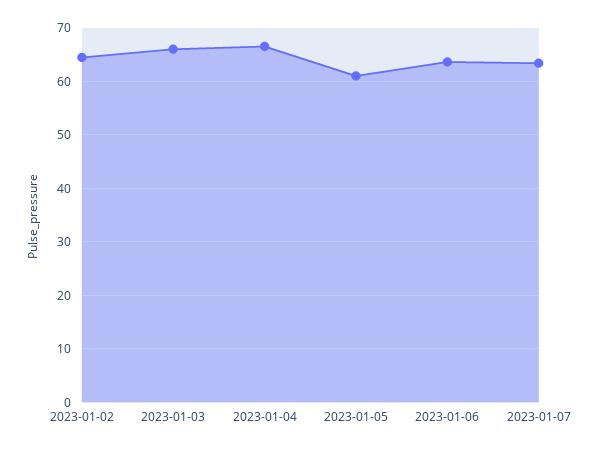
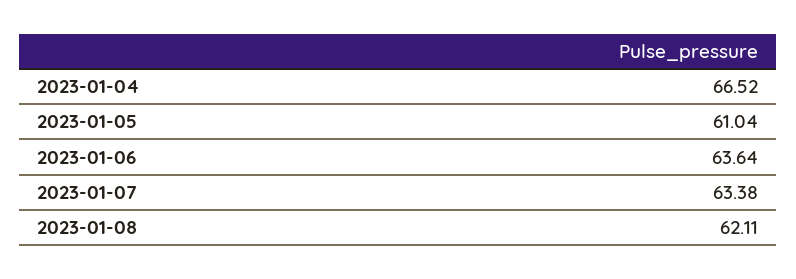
2023-01-02: 64 -> none
2023-01-03: 66 -> none
2023-01-08: none -> 62.11

